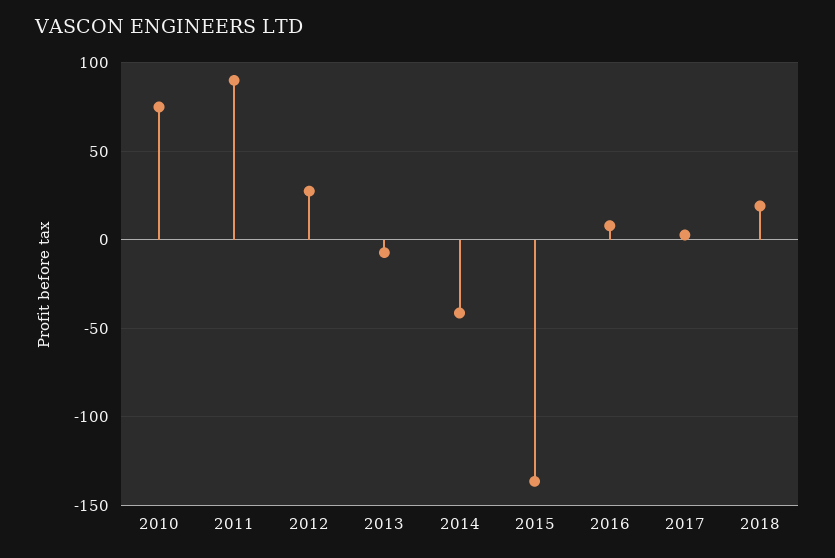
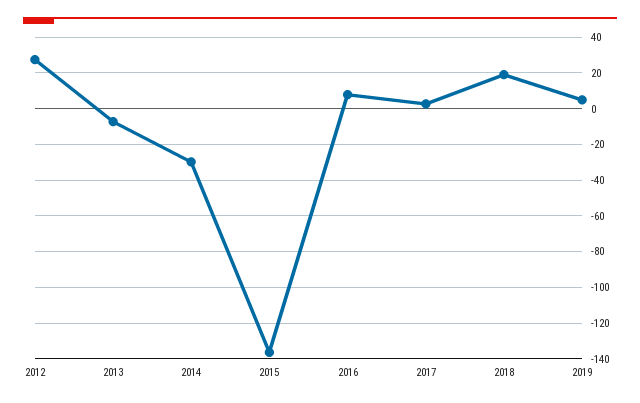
2010: 75 -> none
2011: 90 -> none
2014: -40 -> -30
2019: none -> 5

